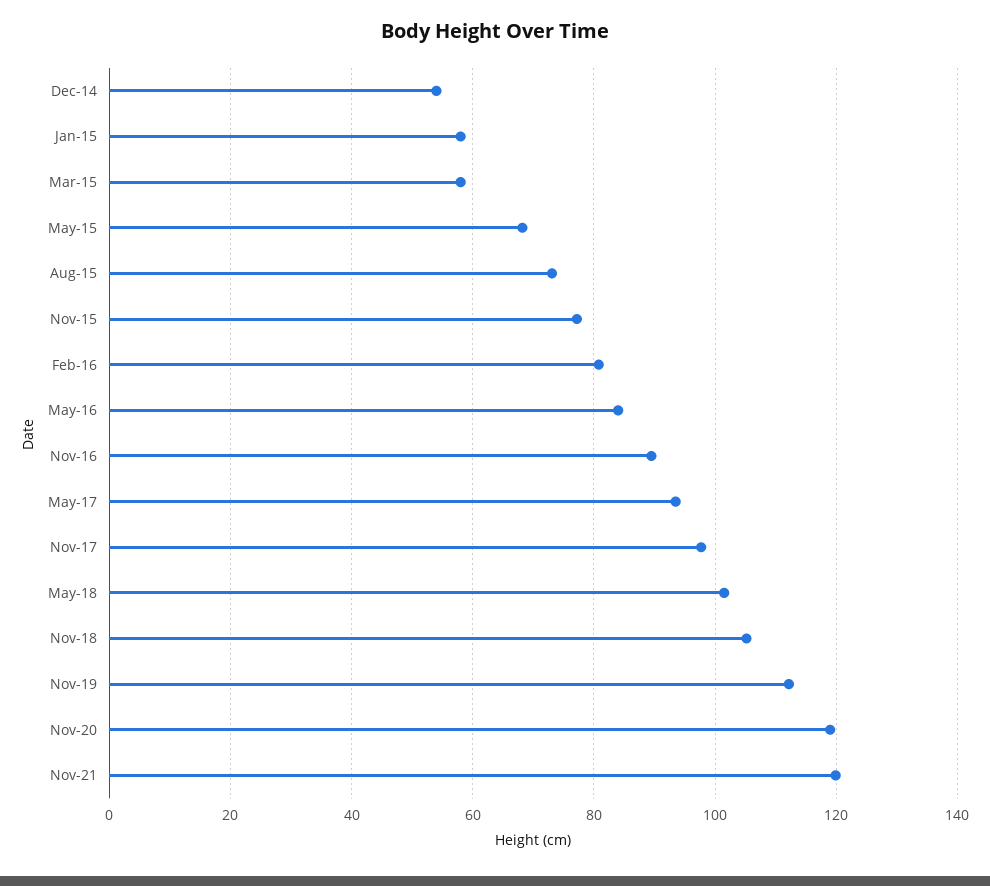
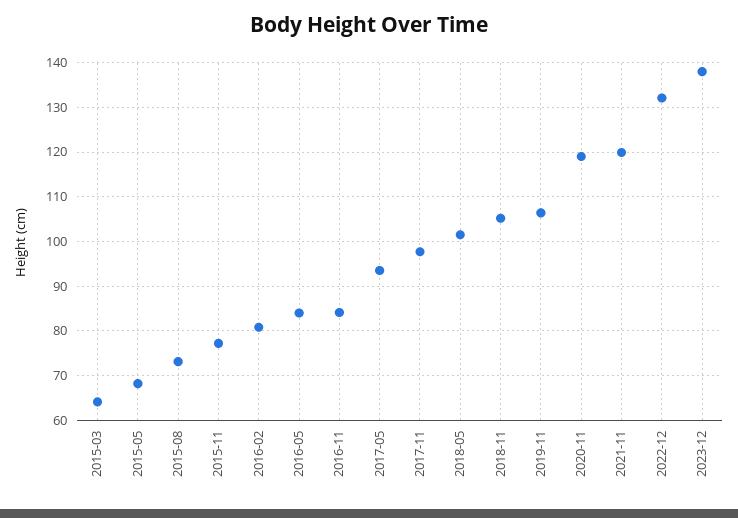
Dec-14: 54 -> none
Jan-15: 58 -> none
Mar-15: 58 -> 64
Nov-16: 90 -> 84
Nov-19: 112 -> 106
2022-12: none -> 132
2023-12: none -> 138

